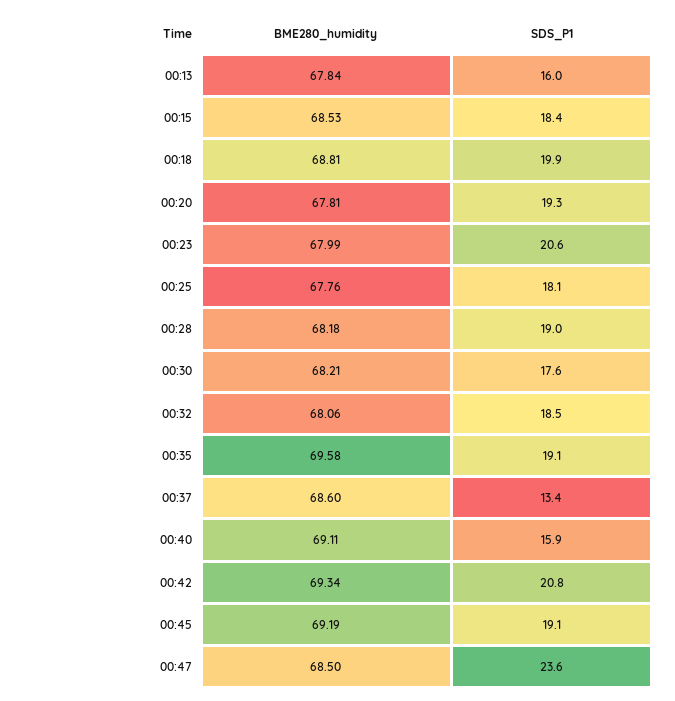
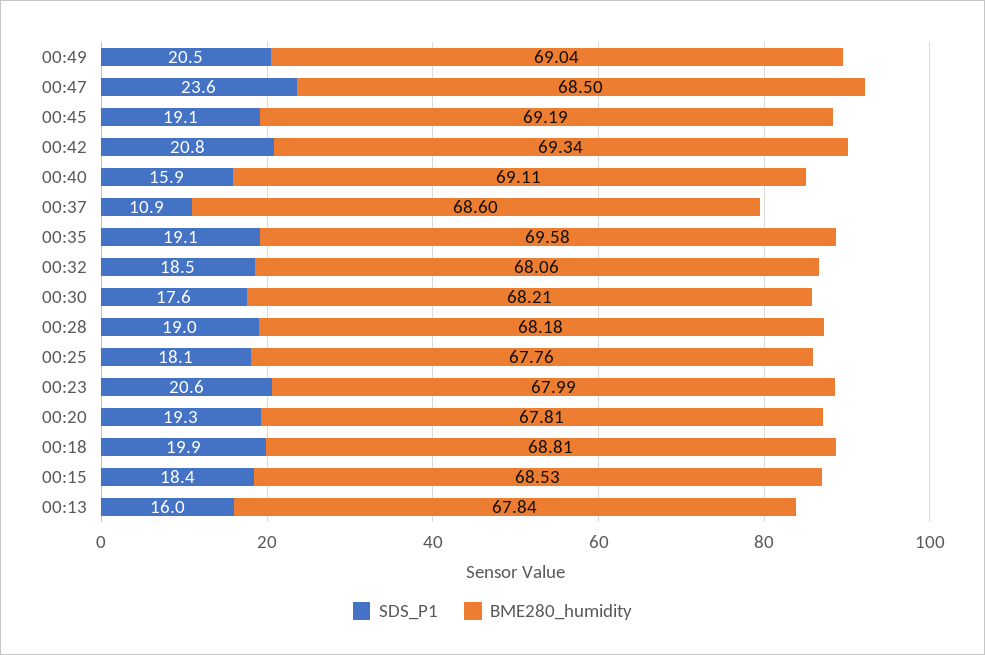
SDS_P1, 00:37: 13.4 -> 10.9
SDS_P1, 00:49: none -> 20.5
BME280_humidity, 00:49: none -> 69.04

